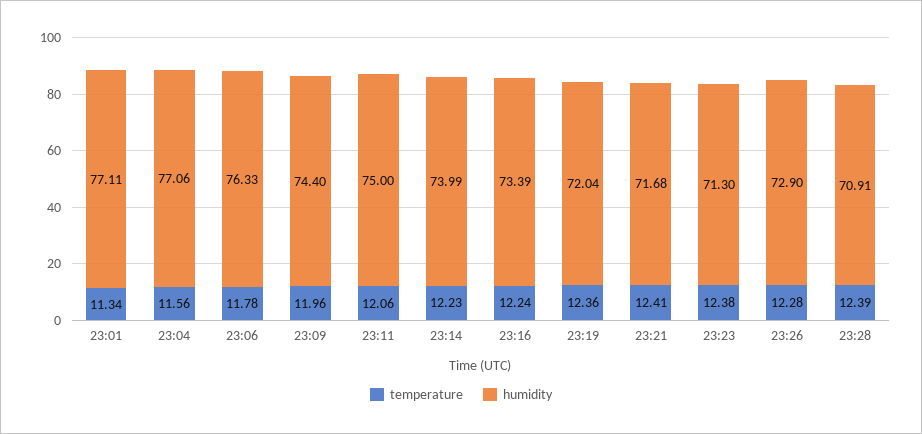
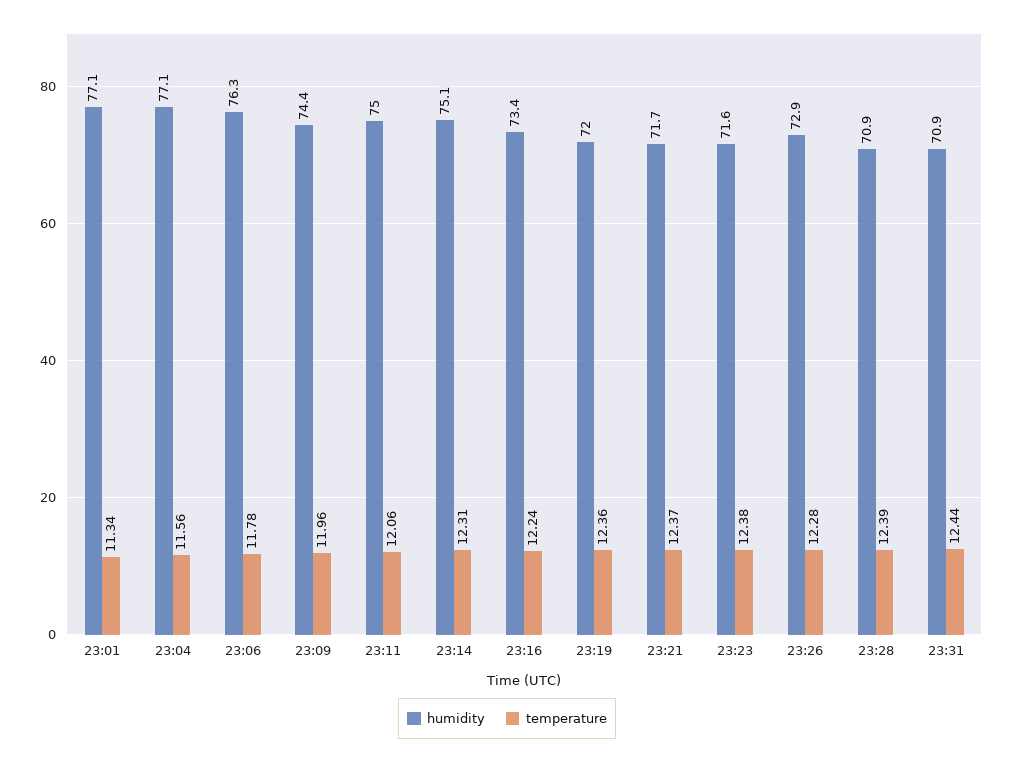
temperature, 23:14: 12.23 -> 12.31
humidity, 23:14: 73.99 -> 75.1
temperature, 23:21: 12.41 -> 12.37
humidity, 23:23: 71.3 -> 71.6
humidity, 23:31: none -> 70.9
temperature, 23:31: none -> 12.44

